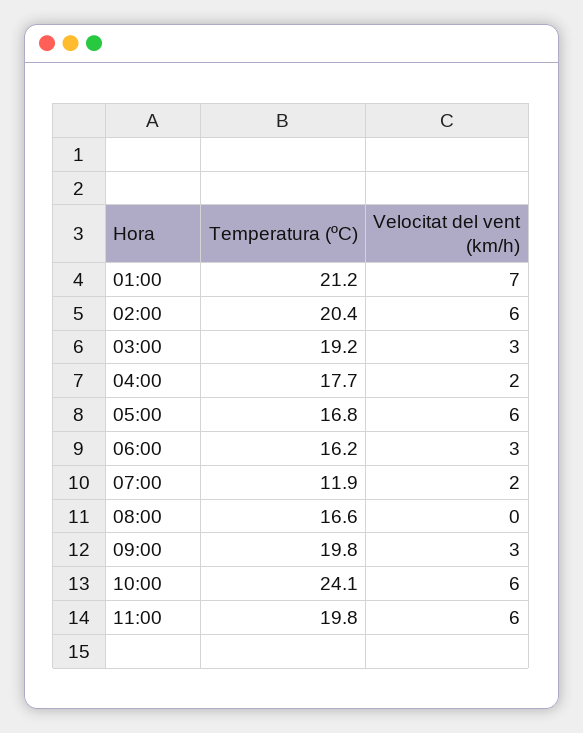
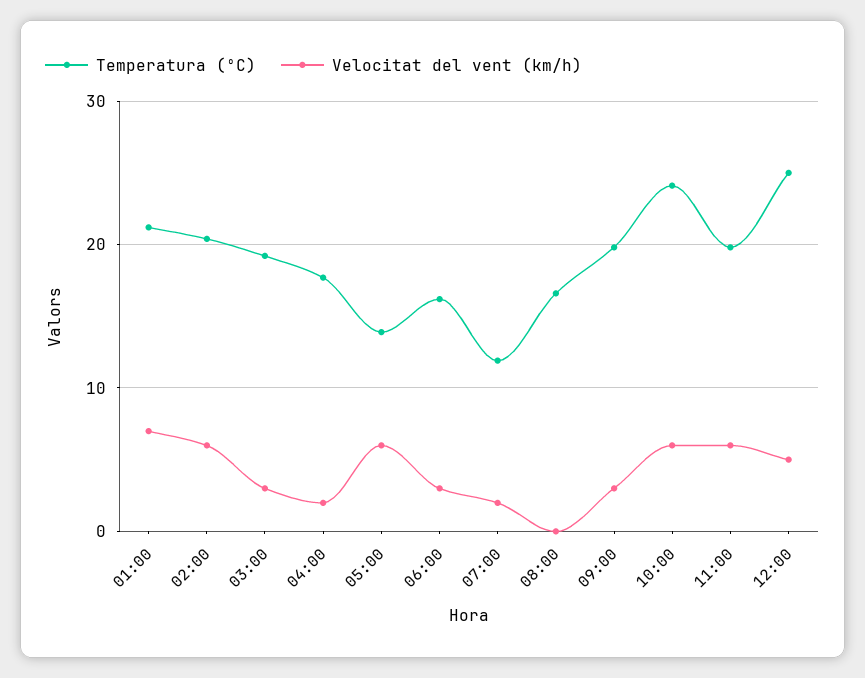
Temperatura (ºC), 05:00: 16.8 -> 14
Temperatura (ºC), 12:00: none -> 25
Velocitat del vent (km/h), 12:00: none -> 5

